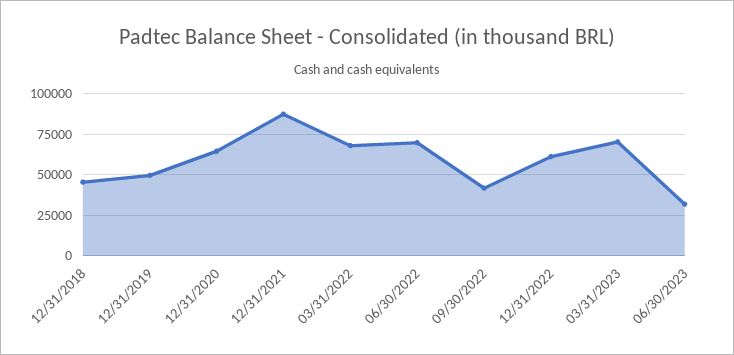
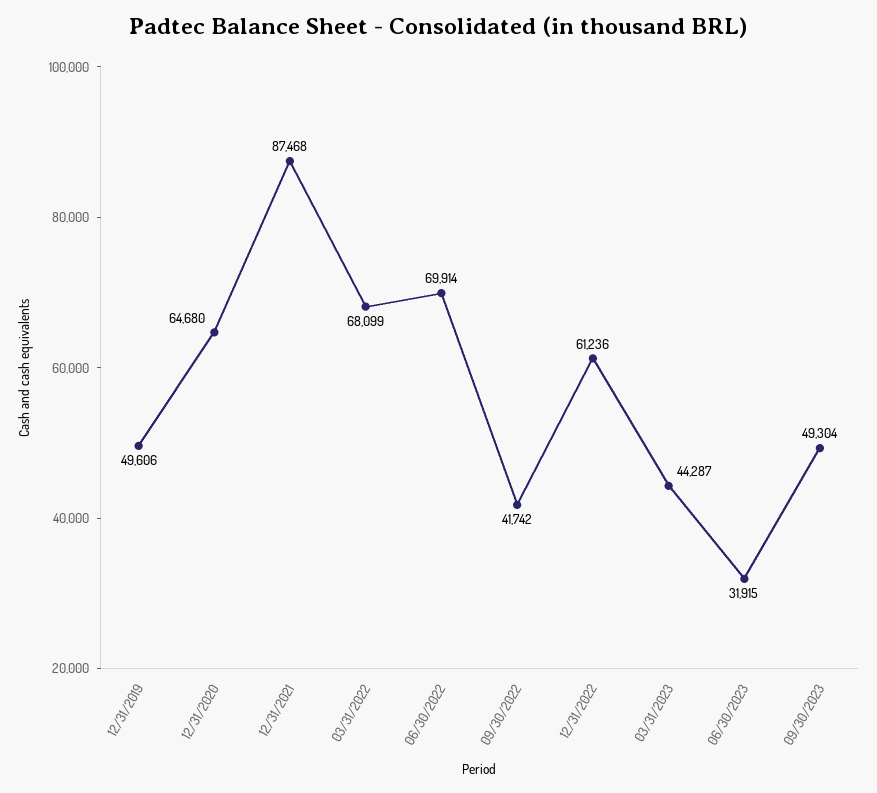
12/31/2018: 45000 -> none
03/31/2023: 70000 -> 44287
09/30/2023: none -> 49304

